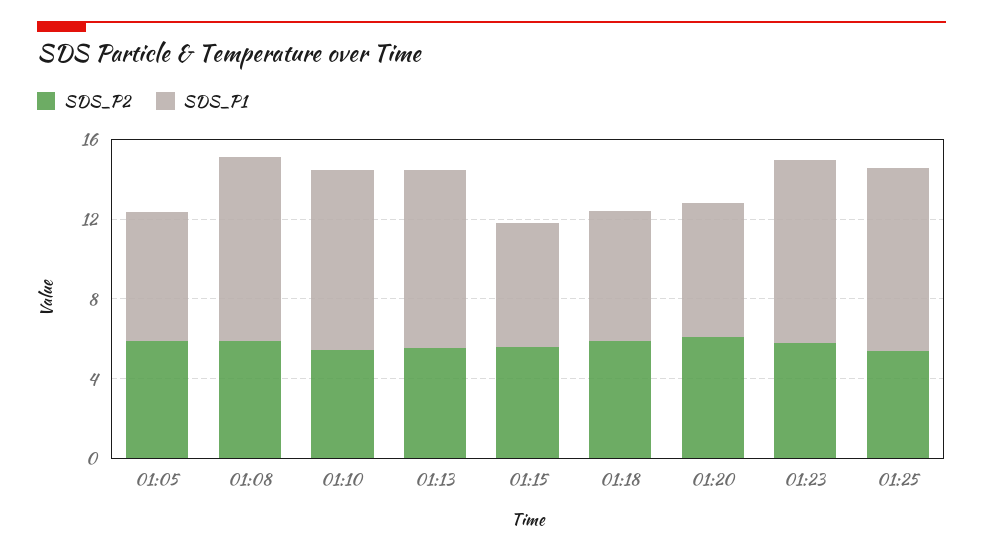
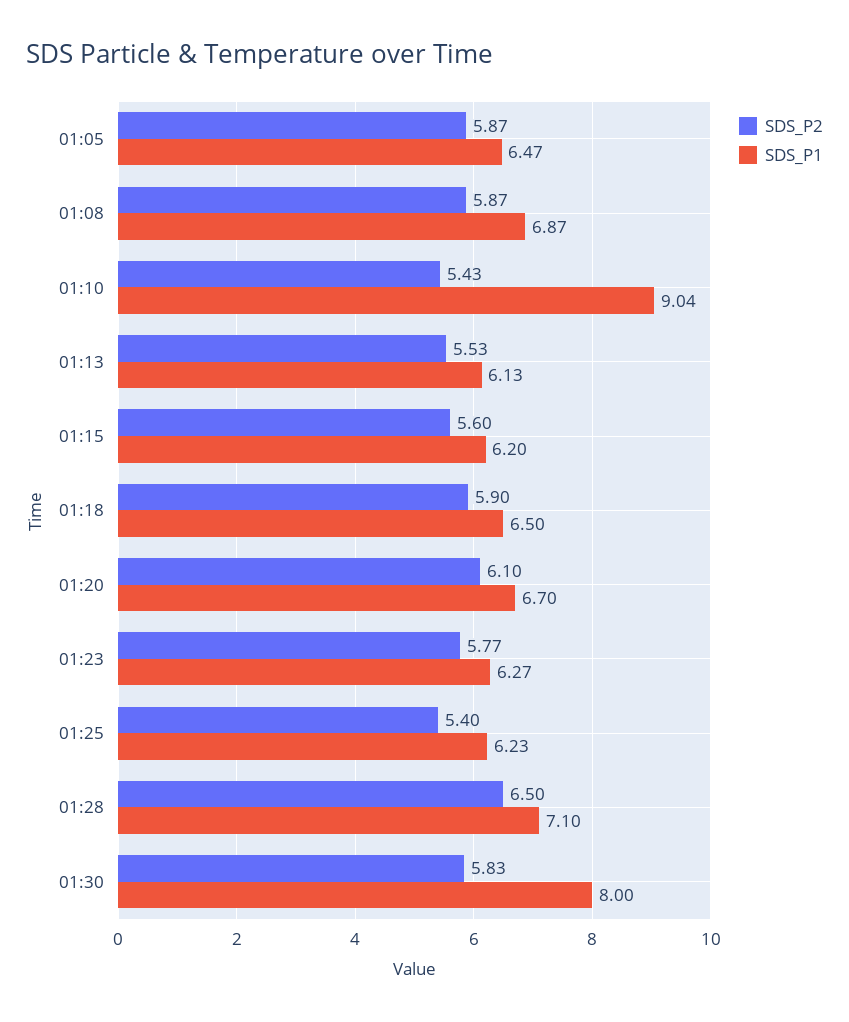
SDS_P1, 01:08: 9 -> 6.87
SDS_P1, 01:13: 9 -> 6.13
SDS_P1, 01:23: 9 -> 6.27
SDS_P1, 01:25: 9 -> 6.23
SDS_P2, 01:28: none -> 6.5
SDS_P1, 01:28: none -> 7.1
SDS_P2, 01:30: none -> 5.83
SDS_P1, 01:30: none -> 8

